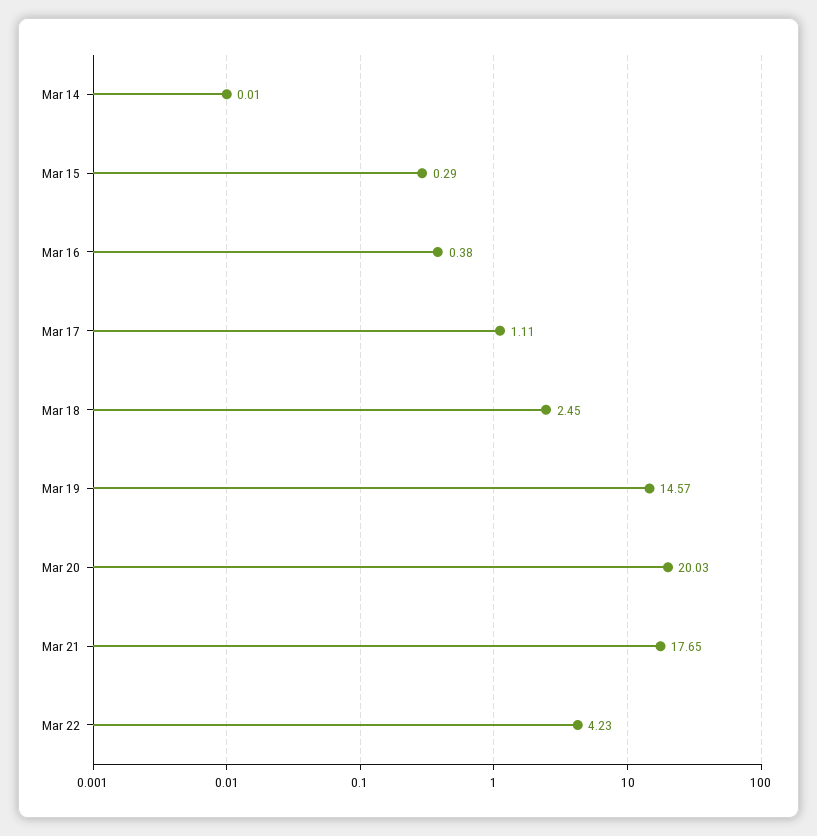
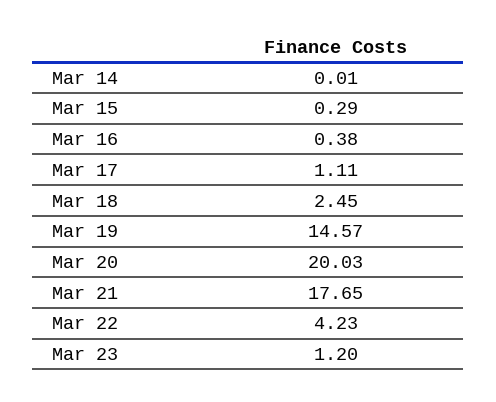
Mar 23: none -> 1.2

